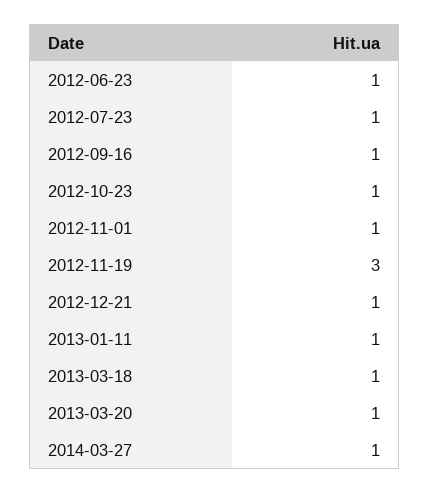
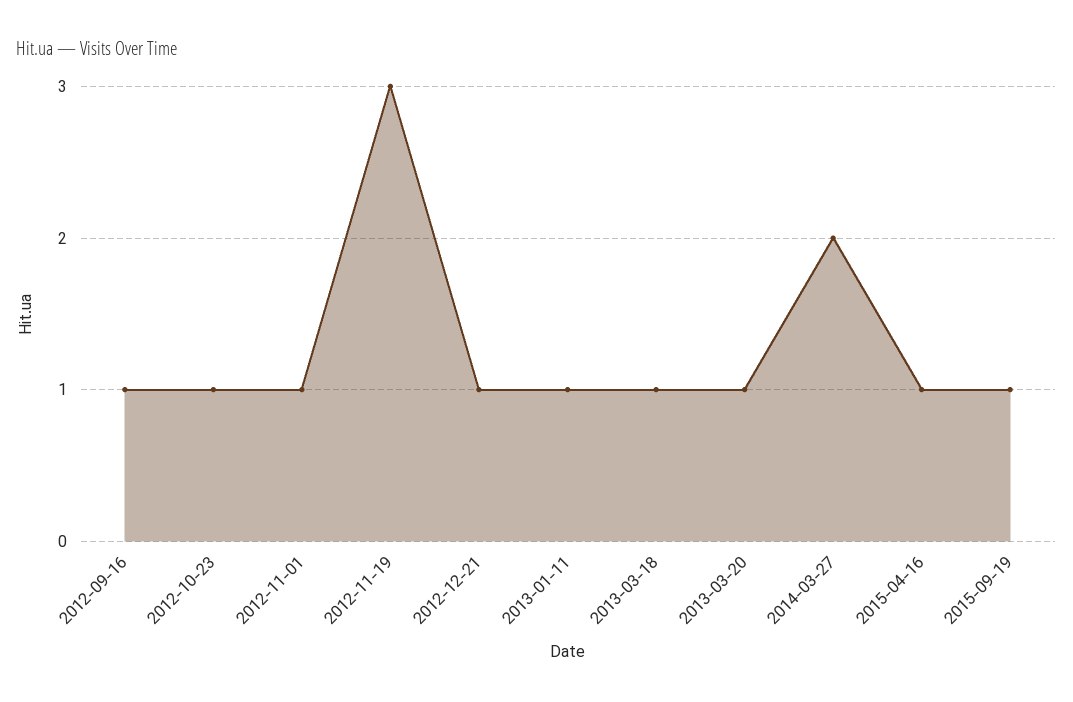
2012-06-23: 1 -> none
2012-07-23: 1 -> none
2014-03-27: 1 -> 2
2015-04-16: none -> 1
2015-09-19: none -> 1

